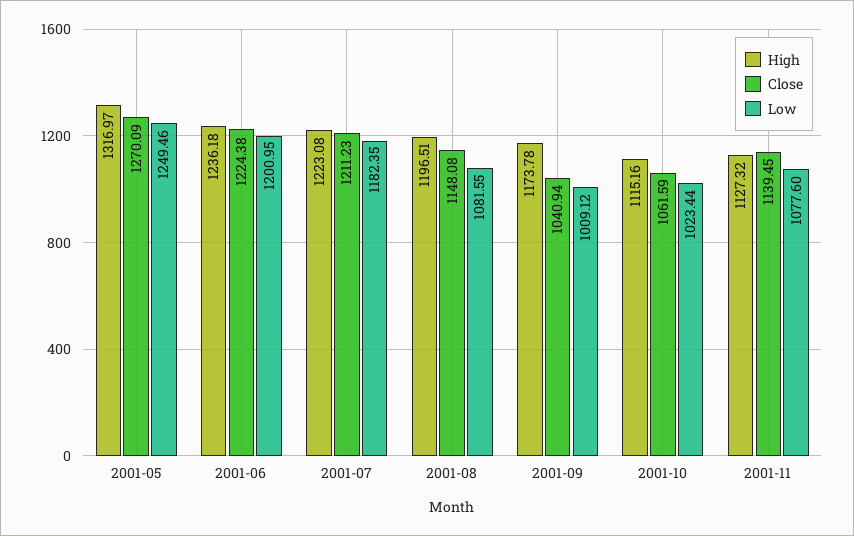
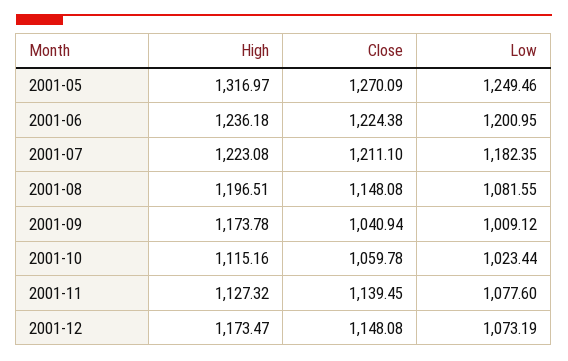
Close, 2001-07: 1211.23 -> 1211.1
Close, 2001-10: 1061.59 -> 1059.78
High, 2001-12: none -> 1173.47
Close, 2001-12: none -> 1148.08
Low, 2001-12: none -> 1073.19

